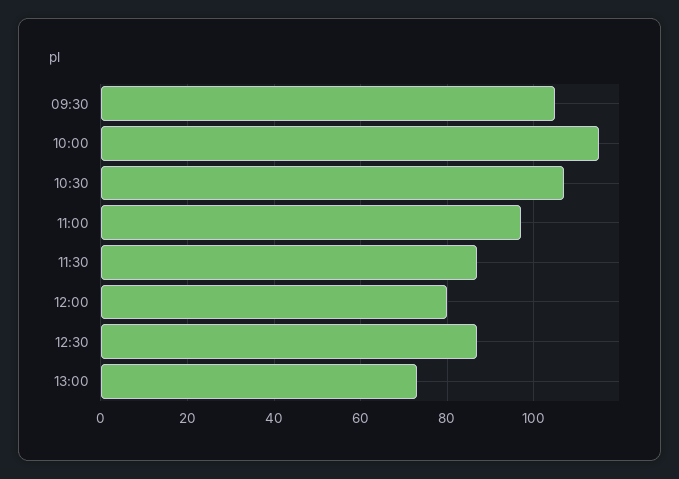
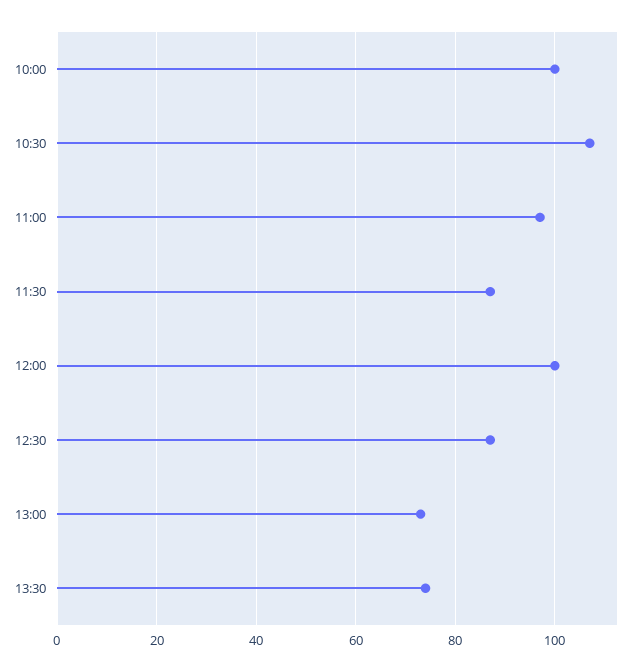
09:30: 105 -> none
10:00: 115 -> 100
12:00: 80 -> 100
13:30: none -> 75

